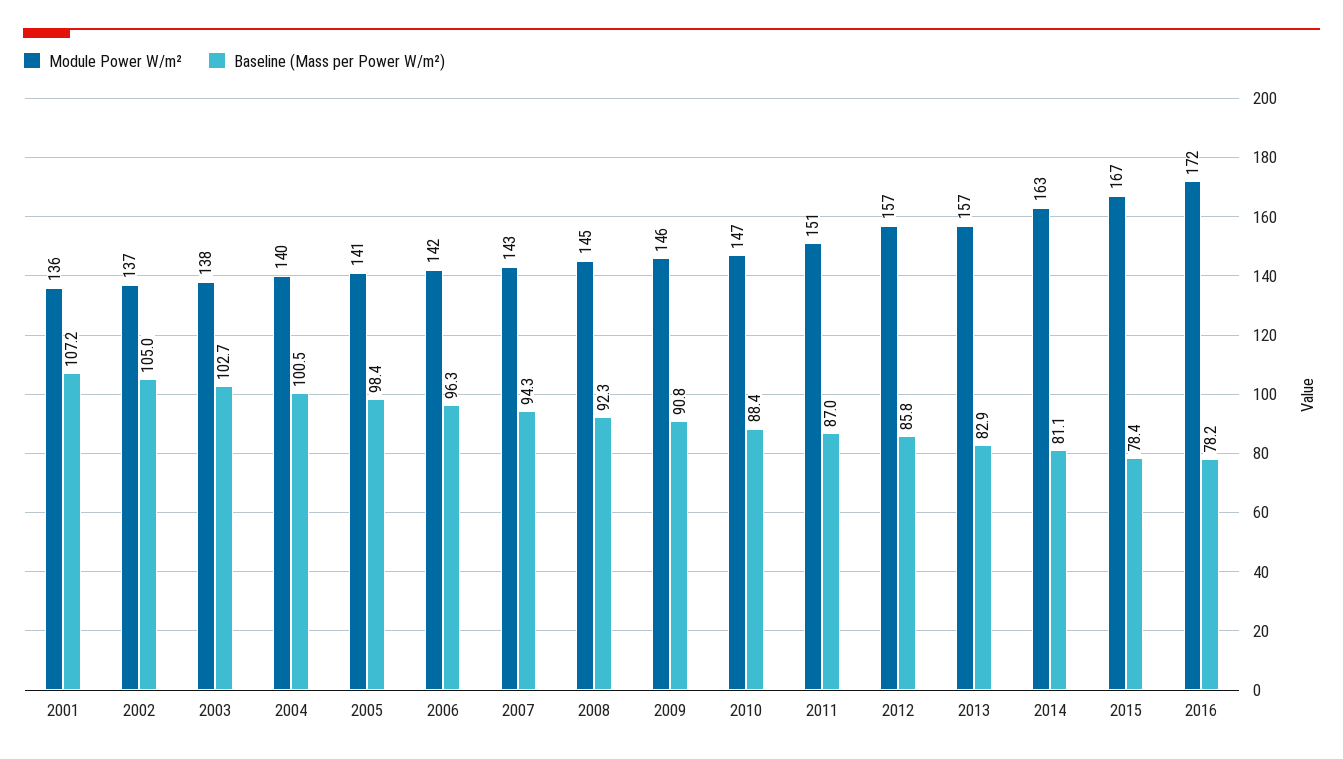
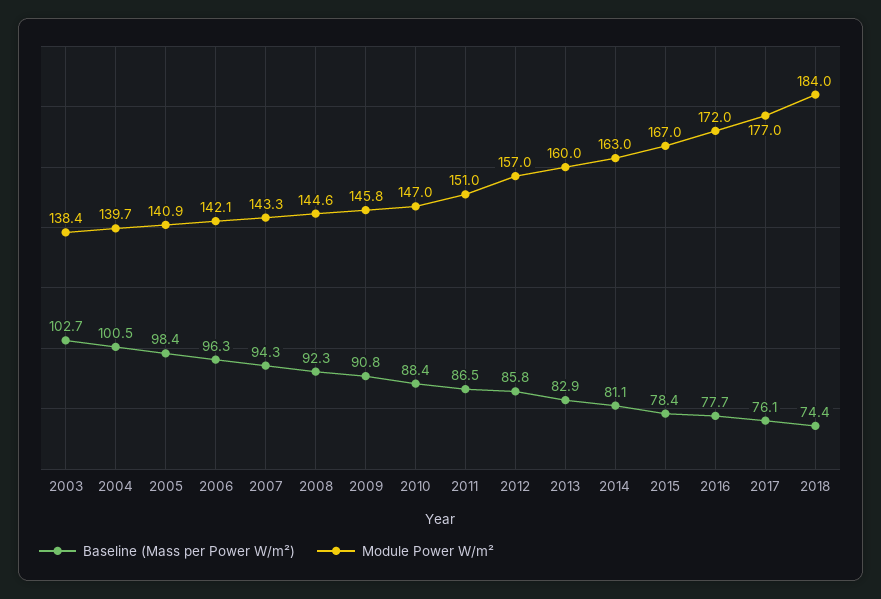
Module Power W/m², 2001: 136 -> none
Baseline (Mass per Power W/m²), 2001: 107.2 -> none
Module Power W/m², 2002: 137 -> none
Baseline (Mass per Power W/m²), 2002: 105 -> none
Baseline (Mass per Power W/m²), 2011: 87 -> 86.5
Module Power W/m², 2013: 157 -> 160
Baseline (Mass per Power W/m²), 2016: 78.2 -> 77.7
Baseline (Mass per Power W/m²), 2017: none -> 76.1
Module Power W/m², 2017: none -> 177
Baseline (Mass per Power W/m²), 2018: none -> 74.4
Module Power W/m², 2018: none -> 184

